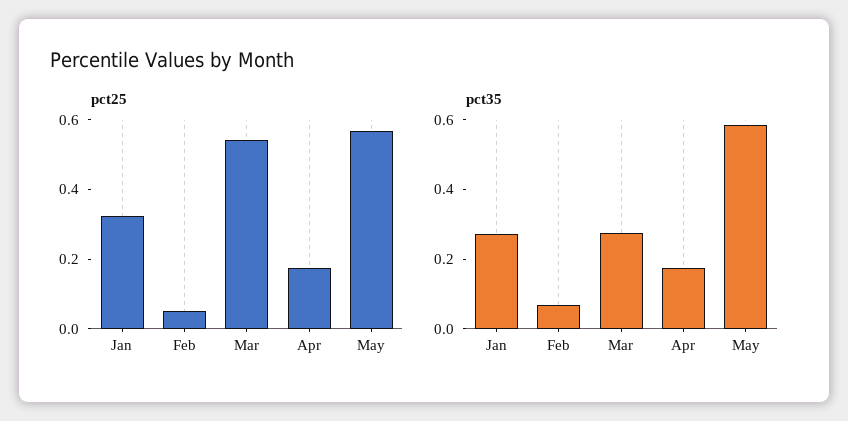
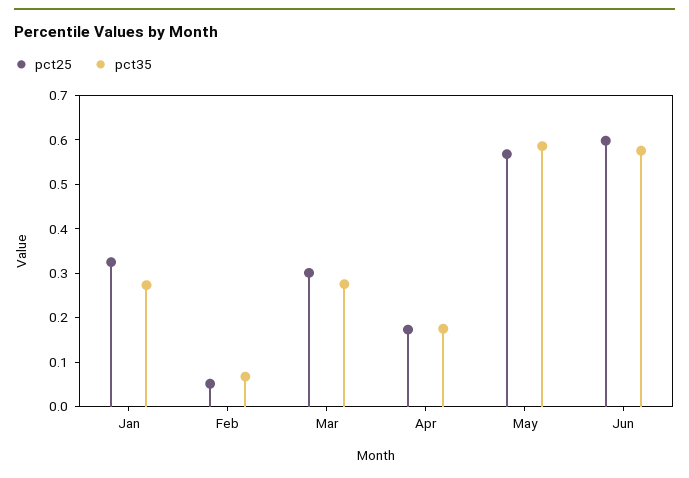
pct25, Mar: 0.55 -> 0.3
pct25, Jun: none -> 0.6
pct35, Jun: none -> 0.58

